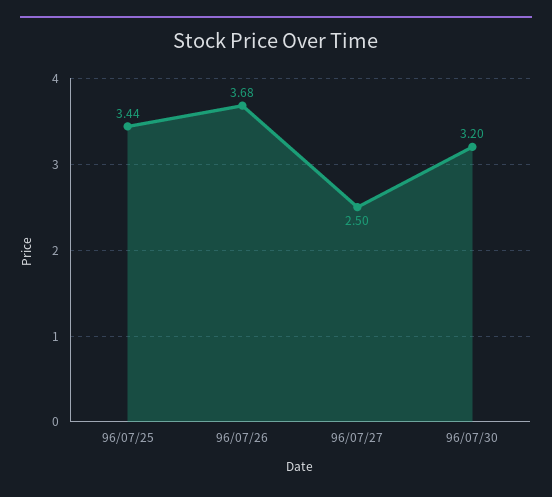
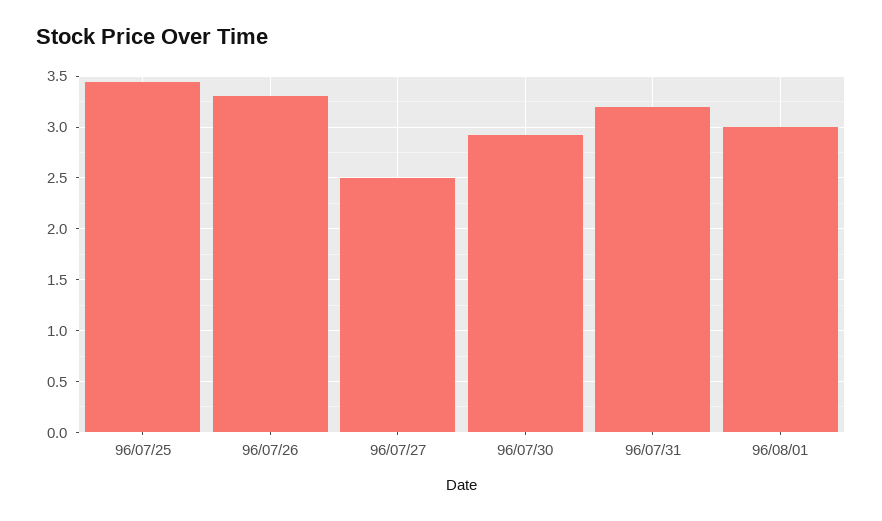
96/07/26: 3.68 -> 3.3
96/07/30: 3.2 -> 2.9
96/07/31: none -> 3.2
96/08/01: none -> 3

